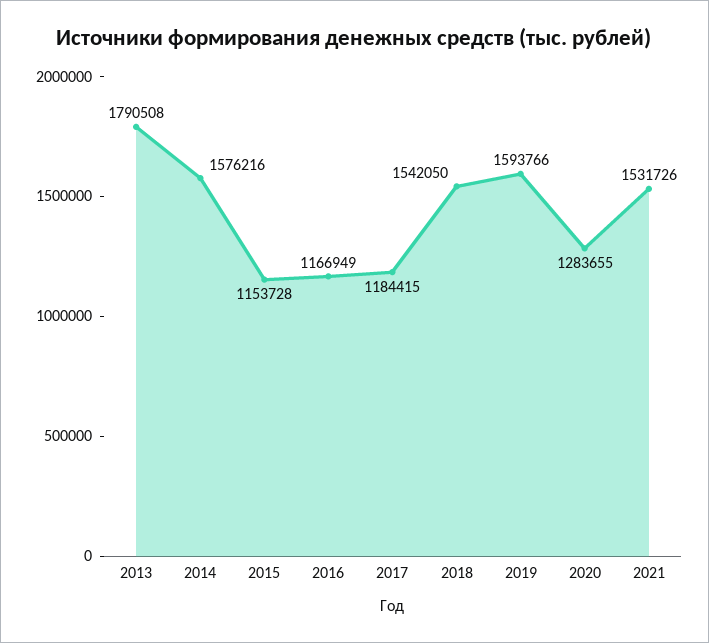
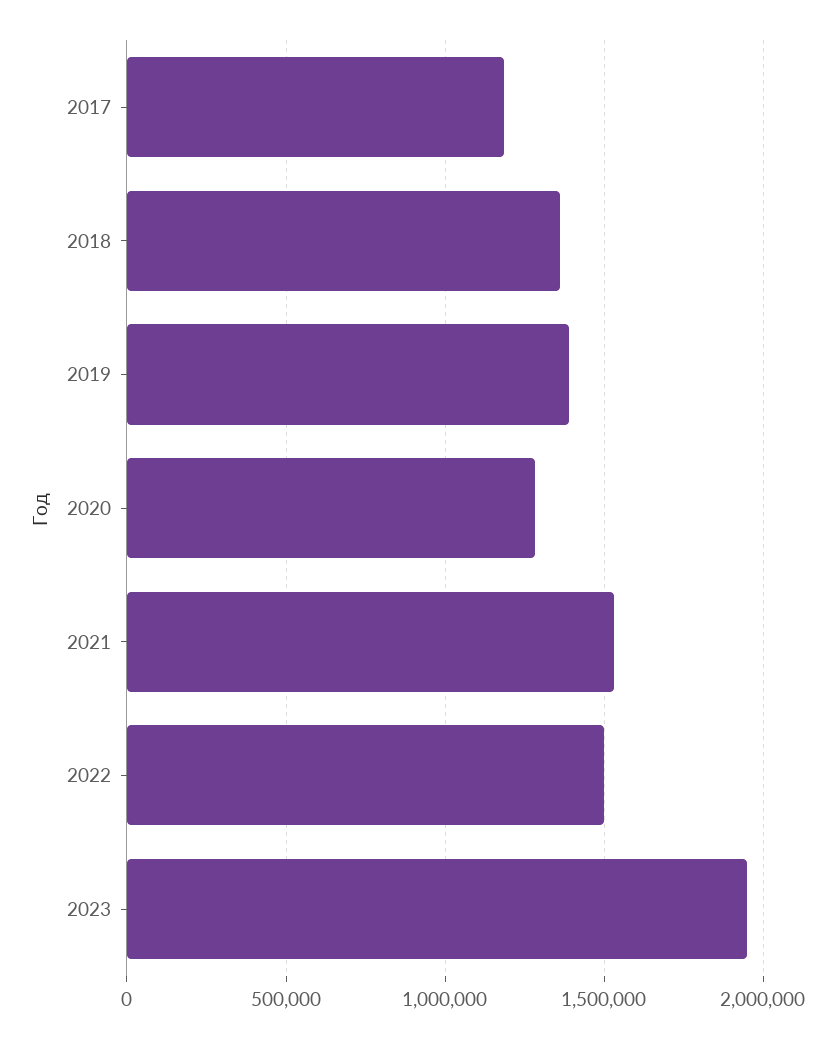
2013: 1790508 -> none
2014: 1576216 -> none
2015: 1153728 -> none
2016: 1166949 -> none
2018: 1542050 -> 1350000
2019: 1593766 -> 1400000
2022: none -> 1500000
2023: none -> 1950000

